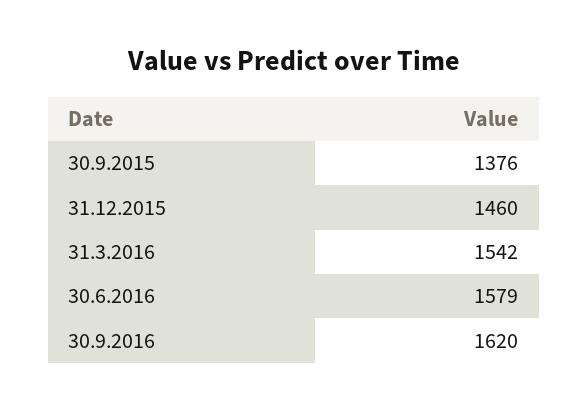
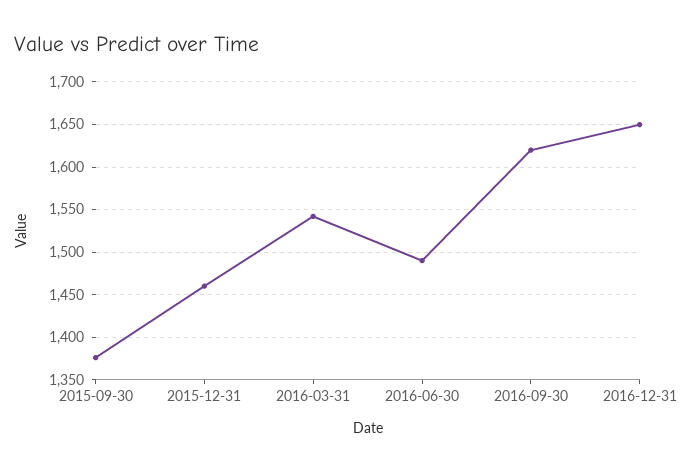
30.6.2016: 1579 -> 1490
2016-12-31: none -> 1650

